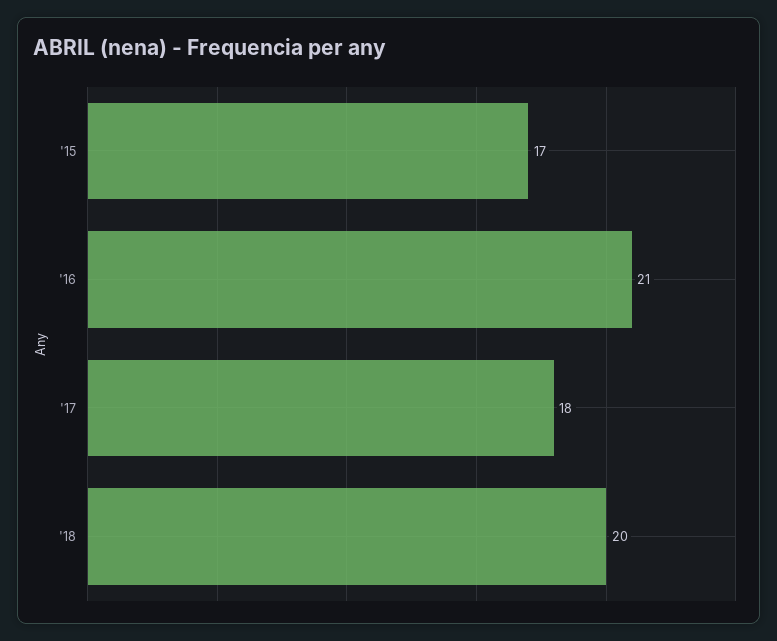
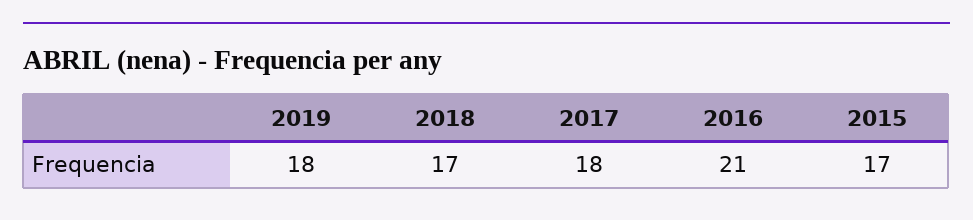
'18: 20 -> 17
2019: none -> 18

